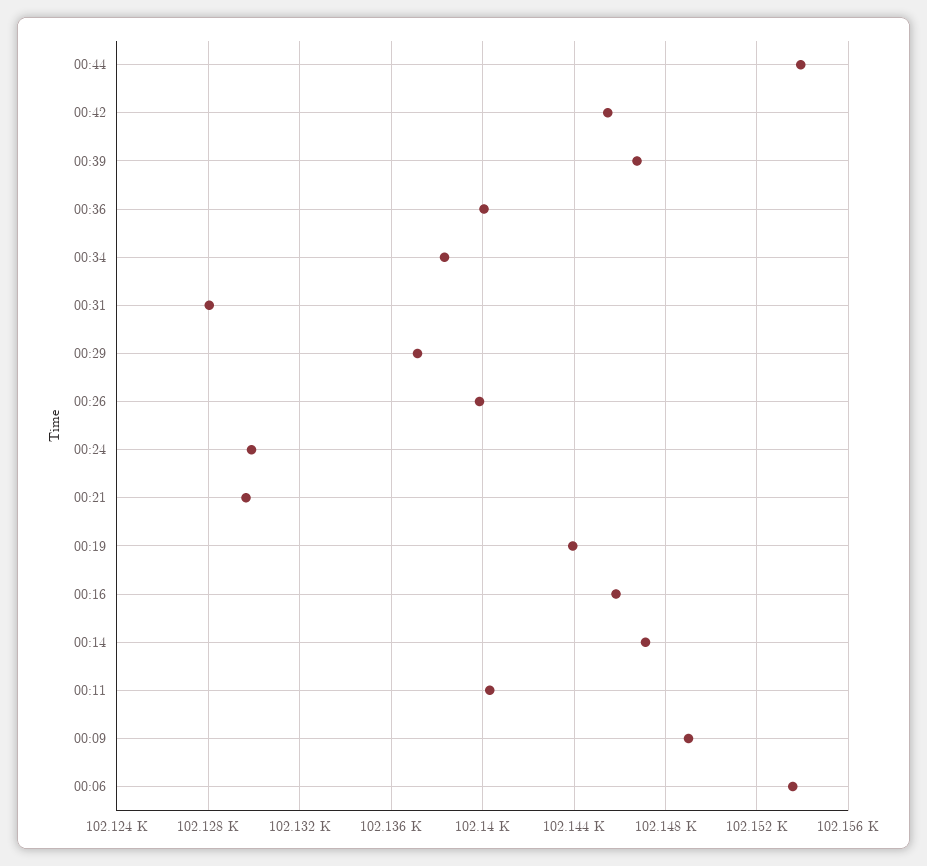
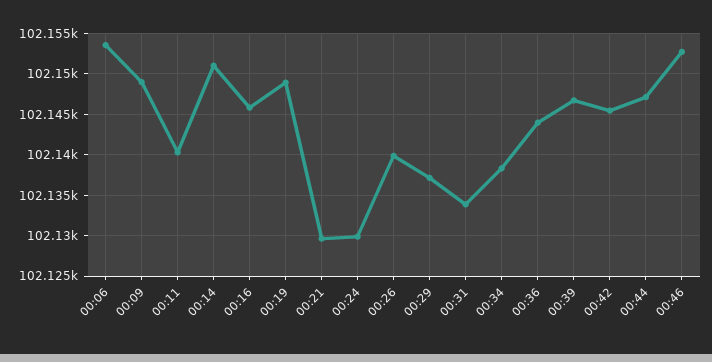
00:44: 102154 -> 102147
00:36: 102140 -> 102144
00:31: 102128 -> 102134
00:19: 102144 -> 102149
00:14: 102147 -> 102151
00:46: none -> 102153

